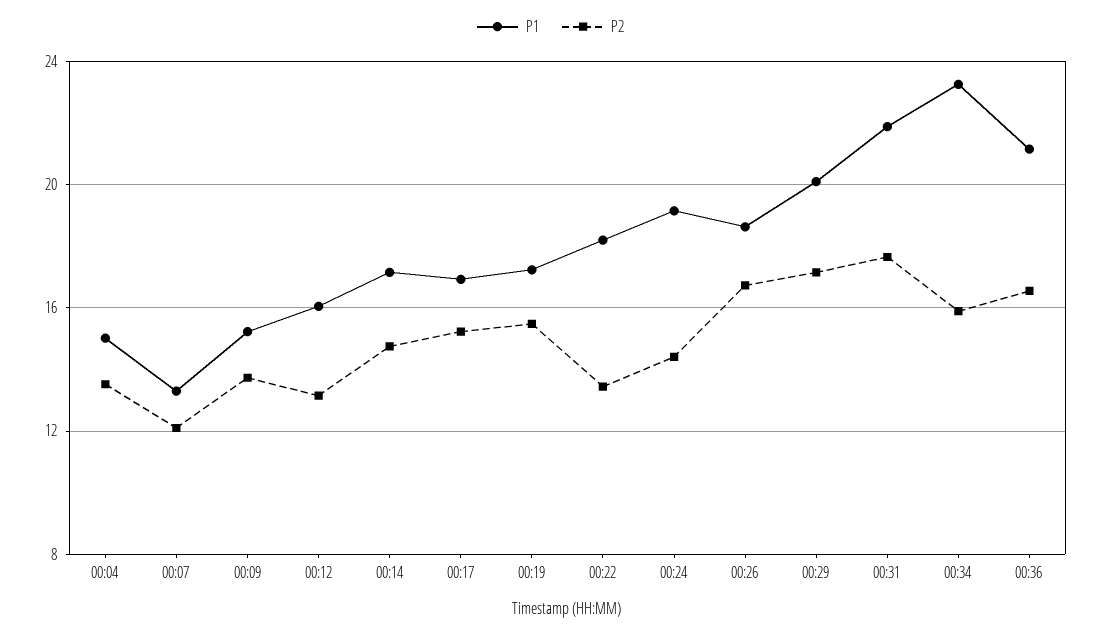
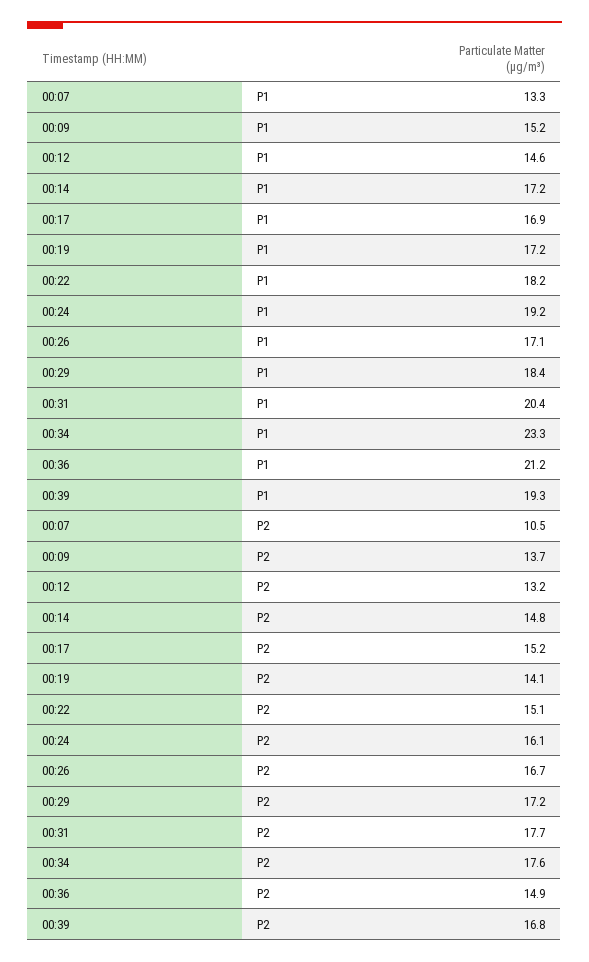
P1, 00:04: 15 -> none
P2, 00:04: 13.5 -> none
P2, 00:07: 12 -> 10.5
P1, 00:12: 16 -> 14.6
P2, 00:19: 15.5 -> 14.1
P2, 00:22: 13.5 -> 15.1
P2, 00:24: 14.5 -> 16.1
P1, 00:26: 18.5 -> 17.1
P1, 00:29: 20 -> 18.4
P1, 00:31: 22 -> 20.4
P2, 00:34: 16 -> 17.6
P2, 00:36: 16.5 -> 14.9
P1, 00:39: none -> 19.3
P2, 00:39: none -> 16.8

